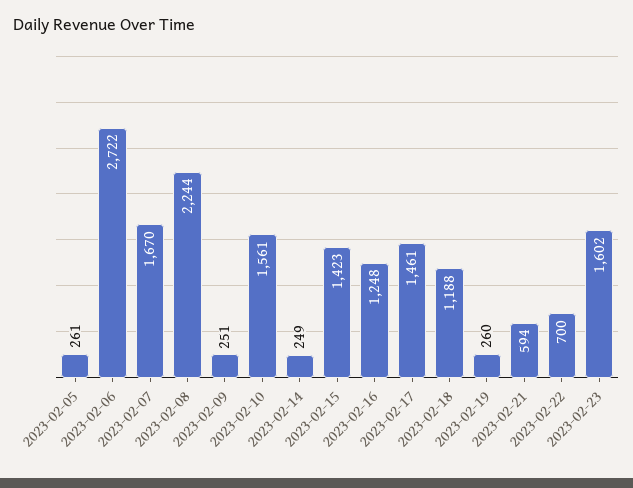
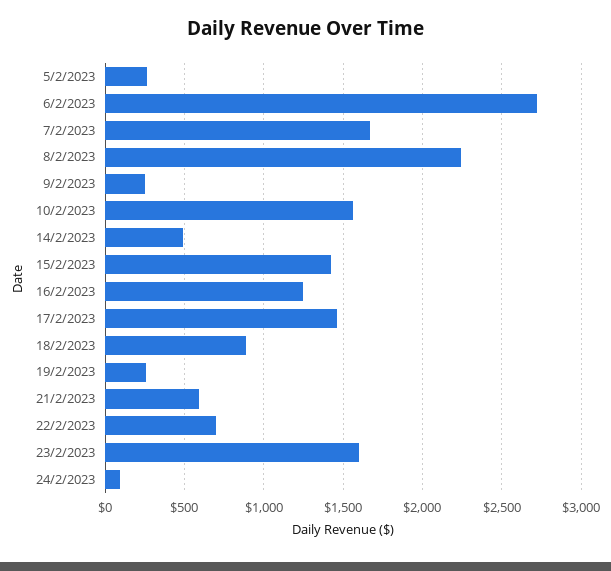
2023-02-14: 249 -> 500
2023-02-18: 1188 -> 900
24/2/2023: none -> 100

